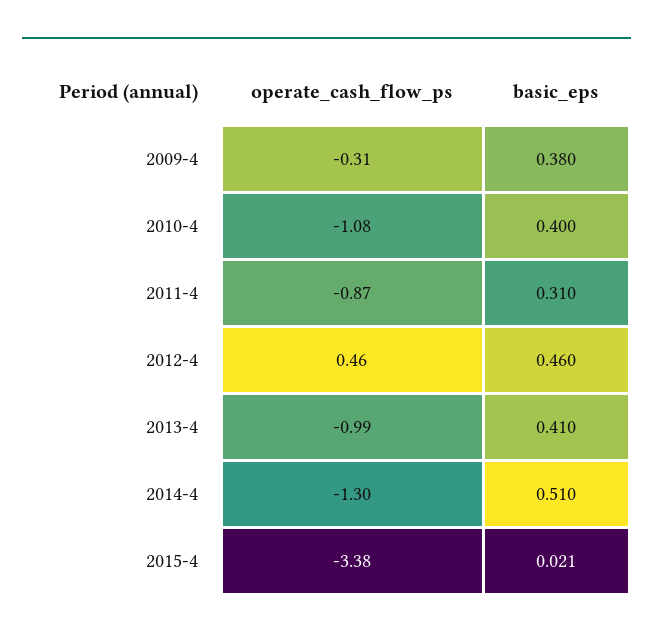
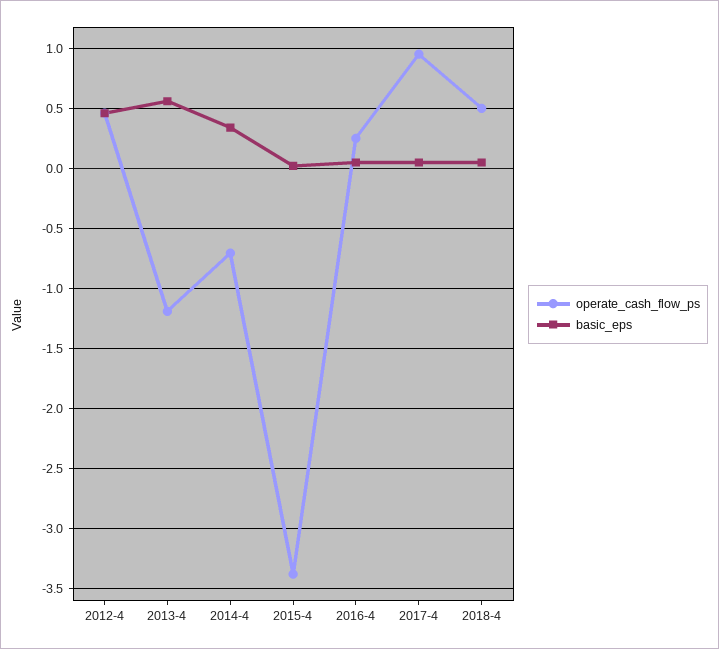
operate_cash_flow_ps, 2009-4: -0.31 -> none
basic_eps, 2009-4: 0.38 -> none
operate_cash_flow_ps, 2010-4: -1.08 -> none
basic_eps, 2010-4: 0.4 -> none
operate_cash_flow_ps, 2011-4: -0.87 -> none
basic_eps, 2011-4: 0.31 -> none
operate_cash_flow_ps, 2013-4: -0.99 -> -1.2
basic_eps, 2013-4: 0.41 -> 0.55
operate_cash_flow_ps, 2014-4: -1.3 -> -0.7
basic_eps, 2014-4: 0.51 -> 0.35
operate_cash_flow_ps, 2016-4: none -> 0.25
basic_eps, 2016-4: none -> 0.05
operate_cash_flow_ps, 2017-4: none -> 0.95
basic_eps, 2017-4: none -> 0.05
operate_cash_flow_ps, 2018-4: none -> 0.5
basic_eps, 2018-4: none -> 0.05

